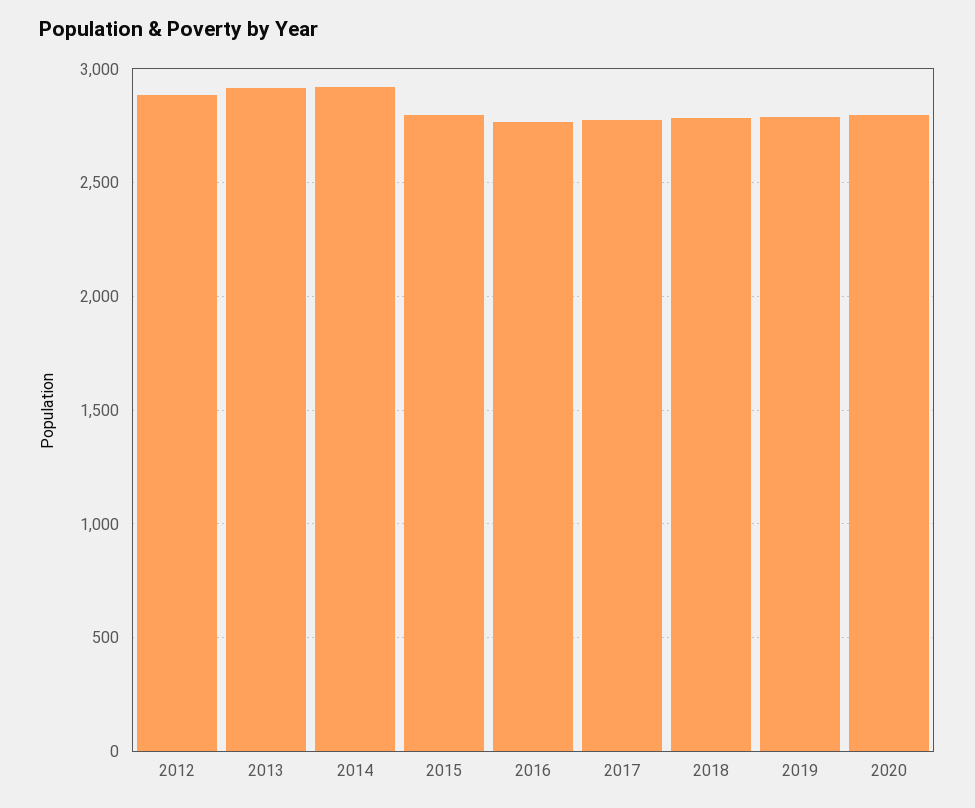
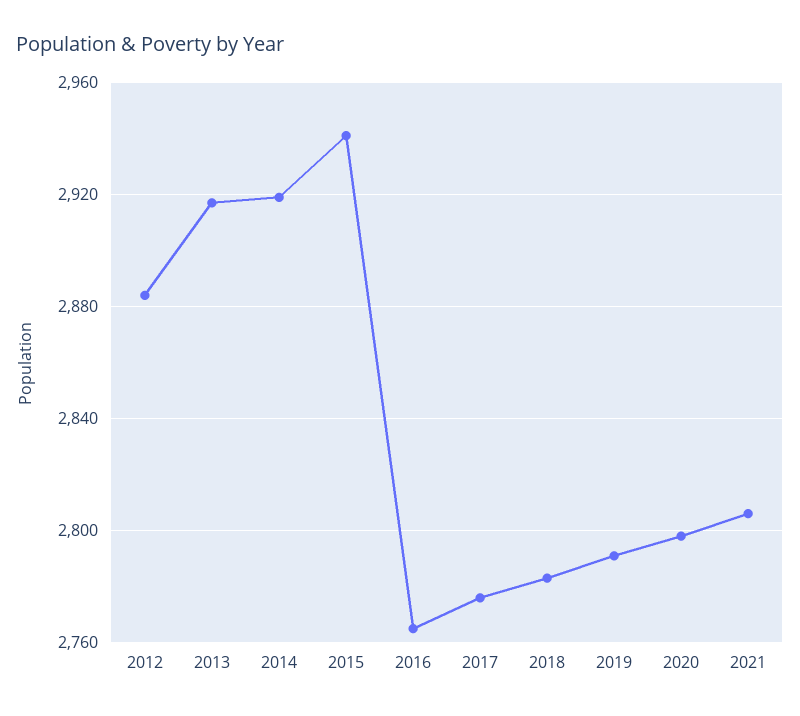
2015: 2800 -> 2940
2021: none -> 2805

